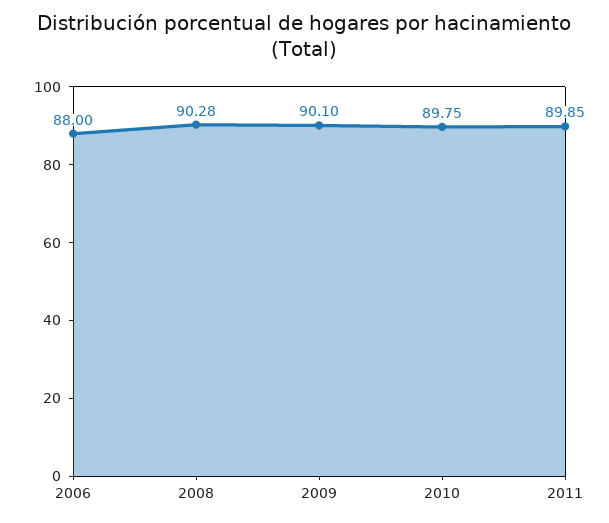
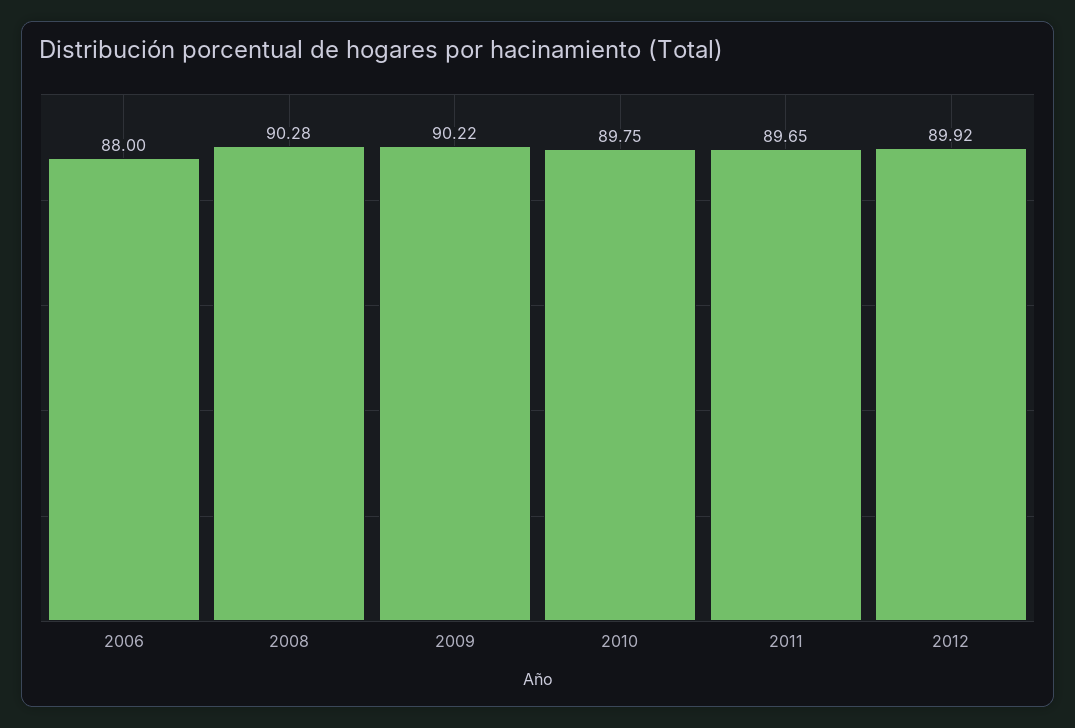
2009: 90.1 -> 90.22
2011: 89.85 -> 89.65
2012: none -> 89.92

